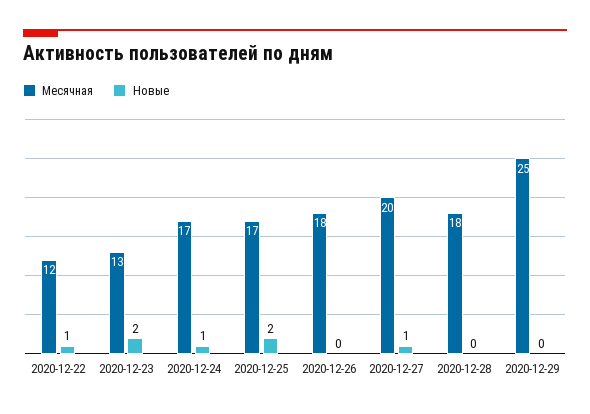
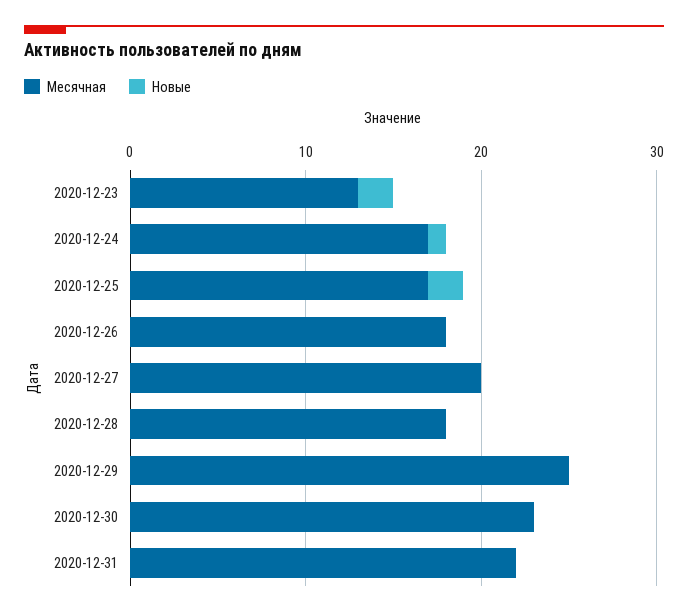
Месячная, 2020-12-22: 12 -> none
Новые, 2020-12-22: 1 -> none
Новые, 2020-12-27: 1 -> 0
Месячная, 2020-12-30: none -> 23
Новые, 2020-12-30: none -> 0
Месячная, 2020-12-31: none -> 22
Новые, 2020-12-31: none -> 0

